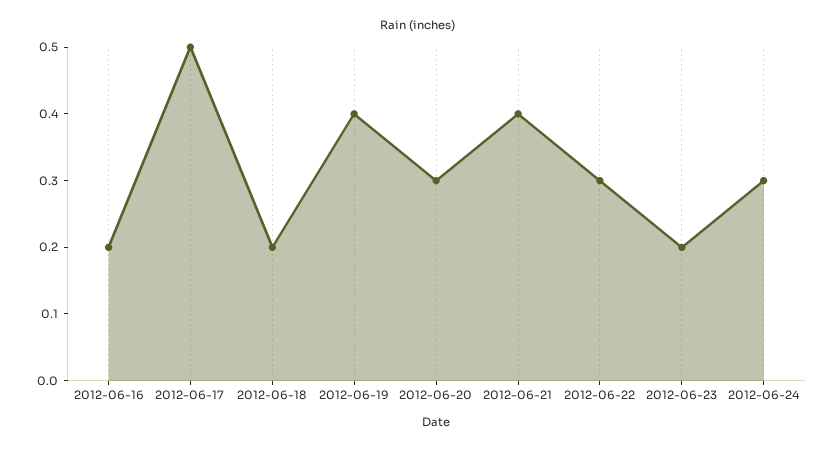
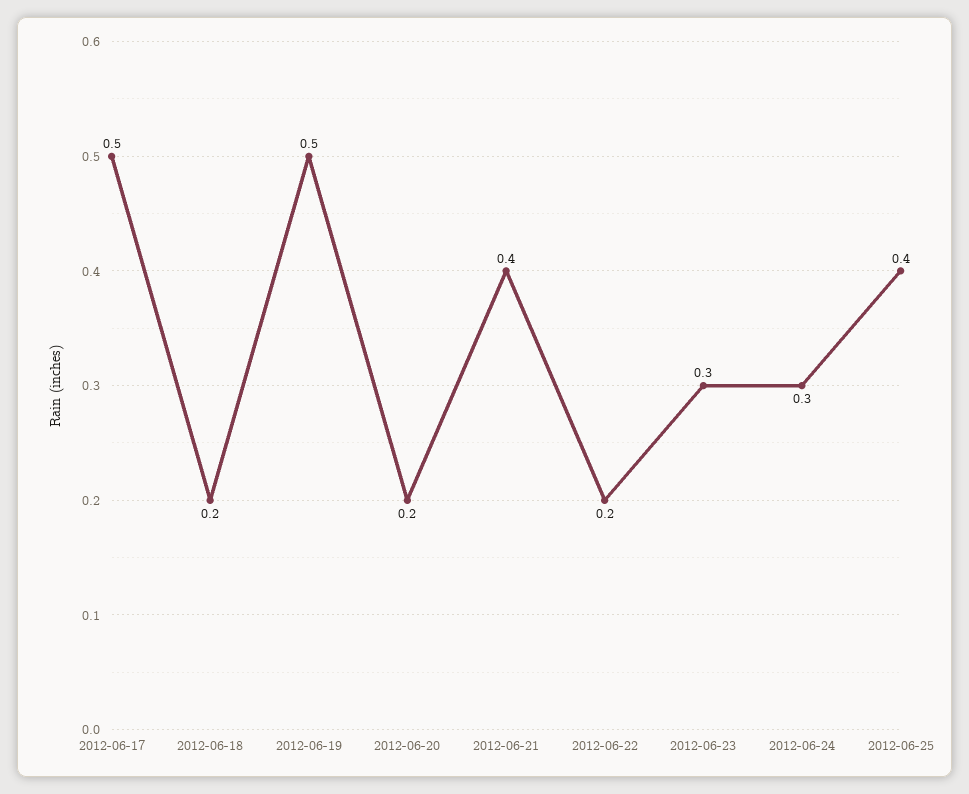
2012-06-16: 0.2 -> none
2012-06-19: 0.4 -> 0.5
2012-06-20: 0.3 -> 0.2
2012-06-22: 0.3 -> 0.2
2012-06-23: 0.2 -> 0.3
2012-06-25: none -> 0.4

